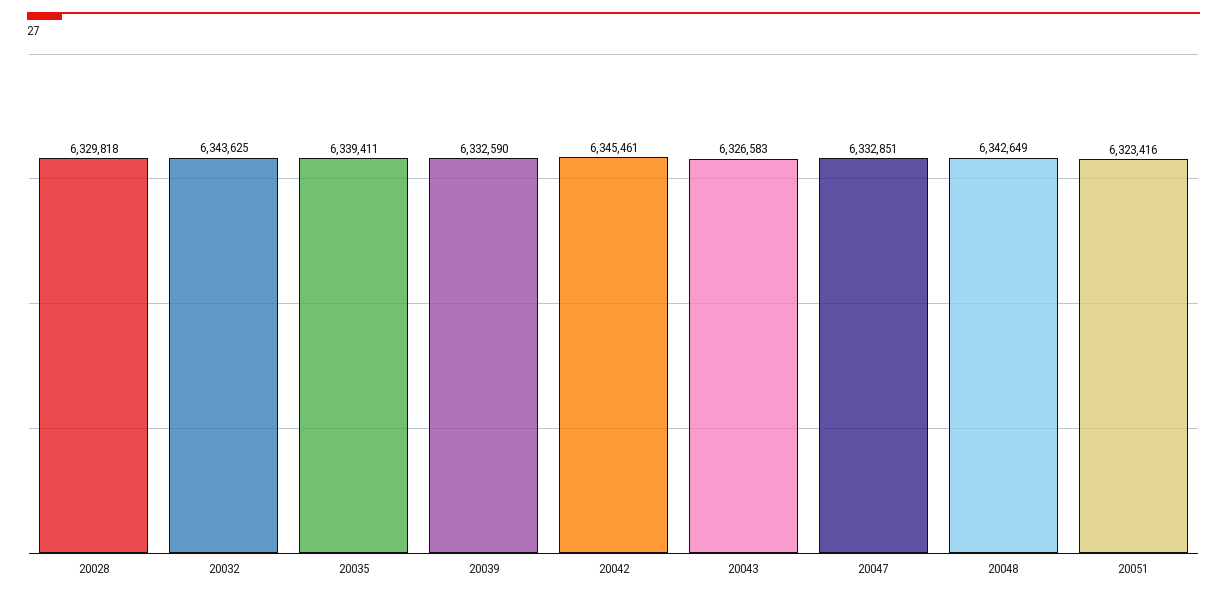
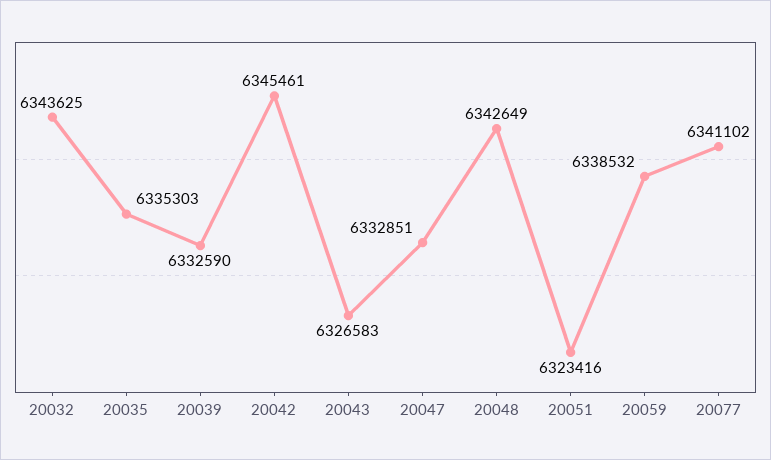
20028: 6329818 -> none
20035: 6339411 -> 6335303
20059: none -> 6338532
20077: none -> 6341102

